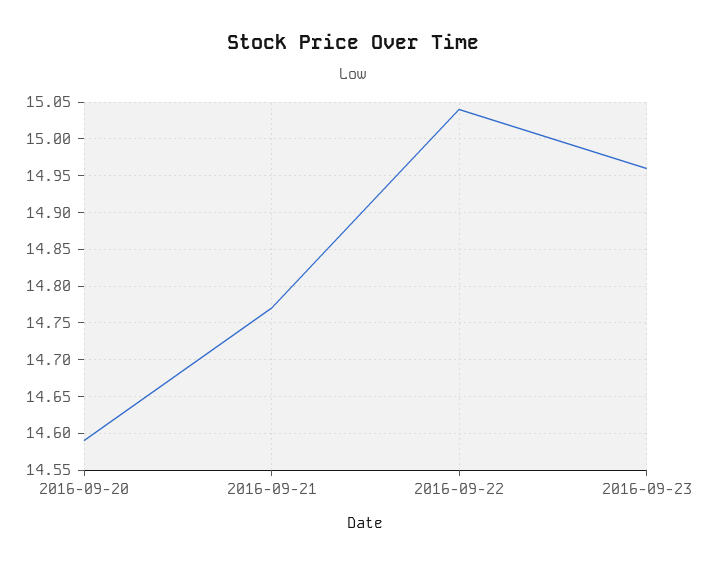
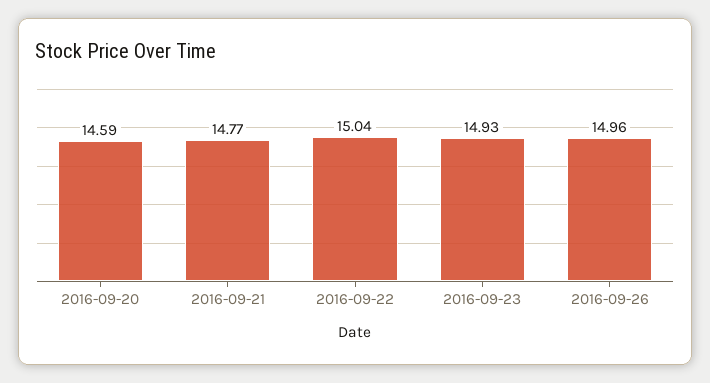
2016-09-23: 14.96 -> 14.93
2016-09-26: none -> 14.96

